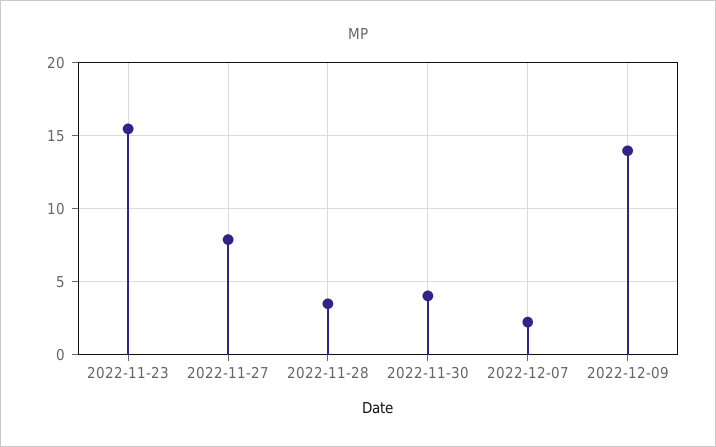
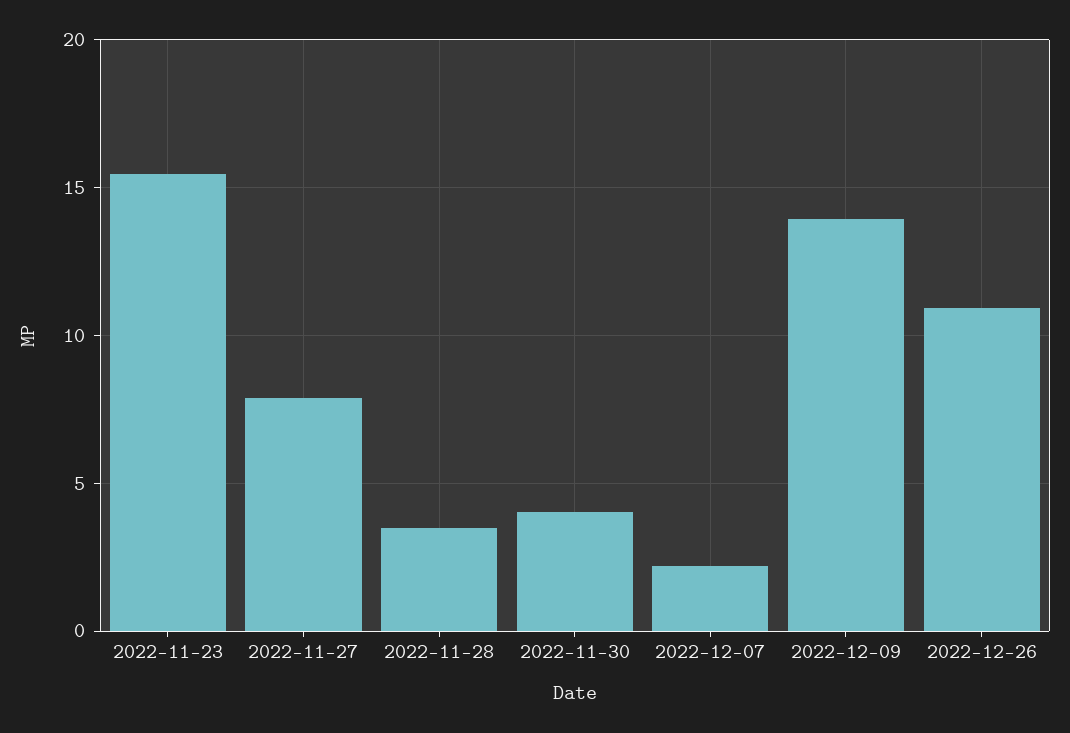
2022-12-26: none -> 11

